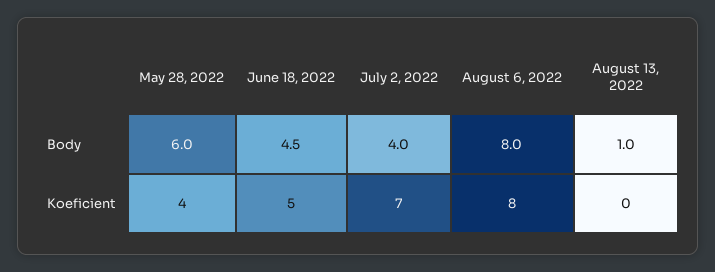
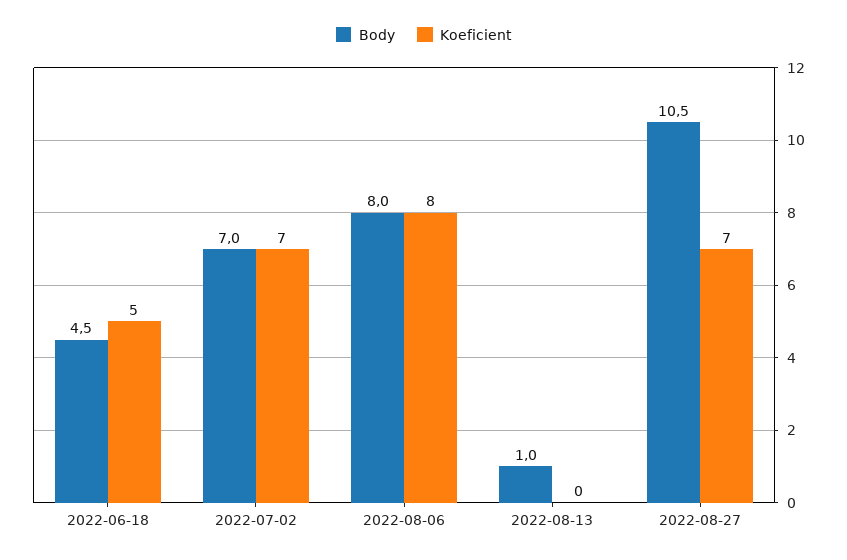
Body, May 28, 2022: 6 -> none
Body, July 2, 2022: 4 -> 7
Koeficient, May 28, 2022: 4 -> none
Body, 2022-08-27: none -> 10.5
Koeficient, 2022-08-27: none -> 7

